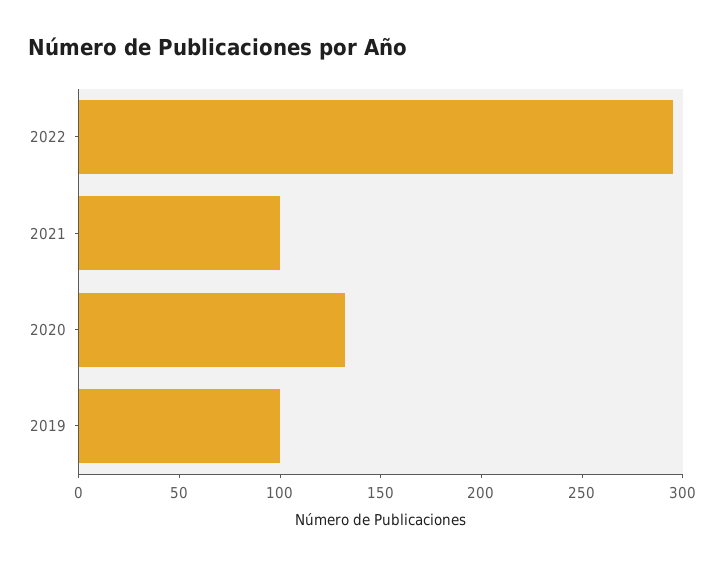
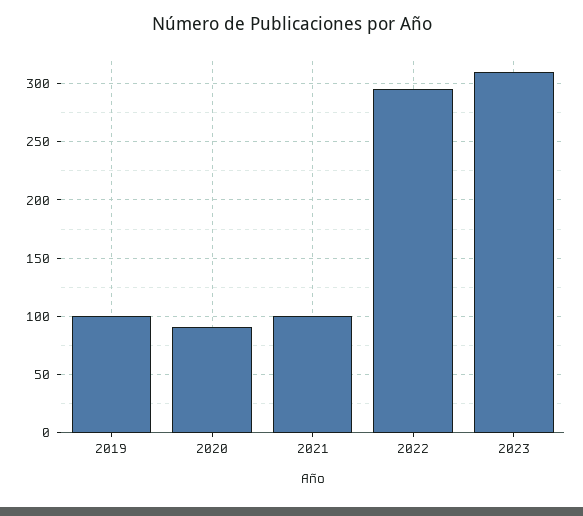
2020: 130 -> 90
2023: none -> 310

